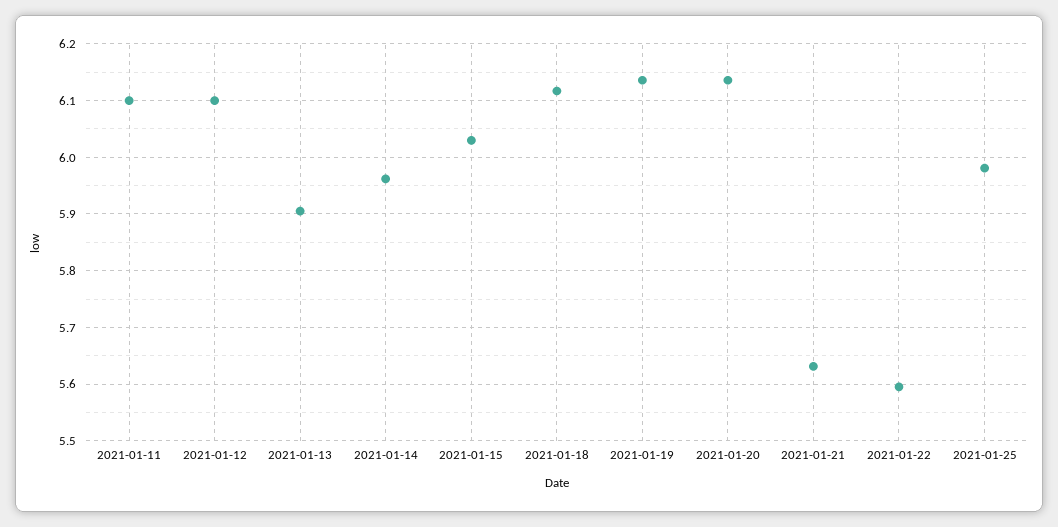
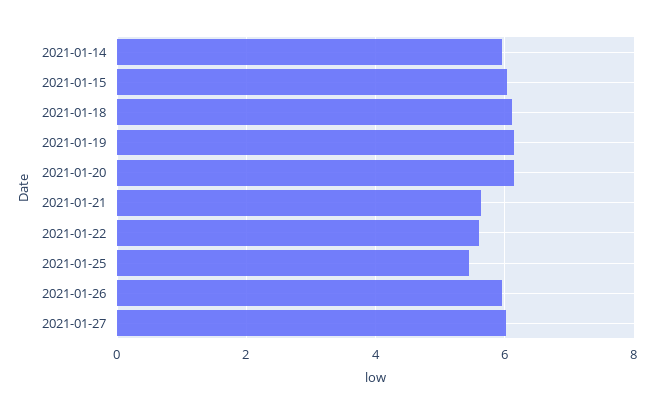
2021-01-11: 6.1 -> none
2021-01-12: 6.1 -> none
2021-01-13: 5.9 -> none
2021-01-25: 5.98 -> 5.4
2021-01-26: none -> 6
2021-01-27: none -> 6

